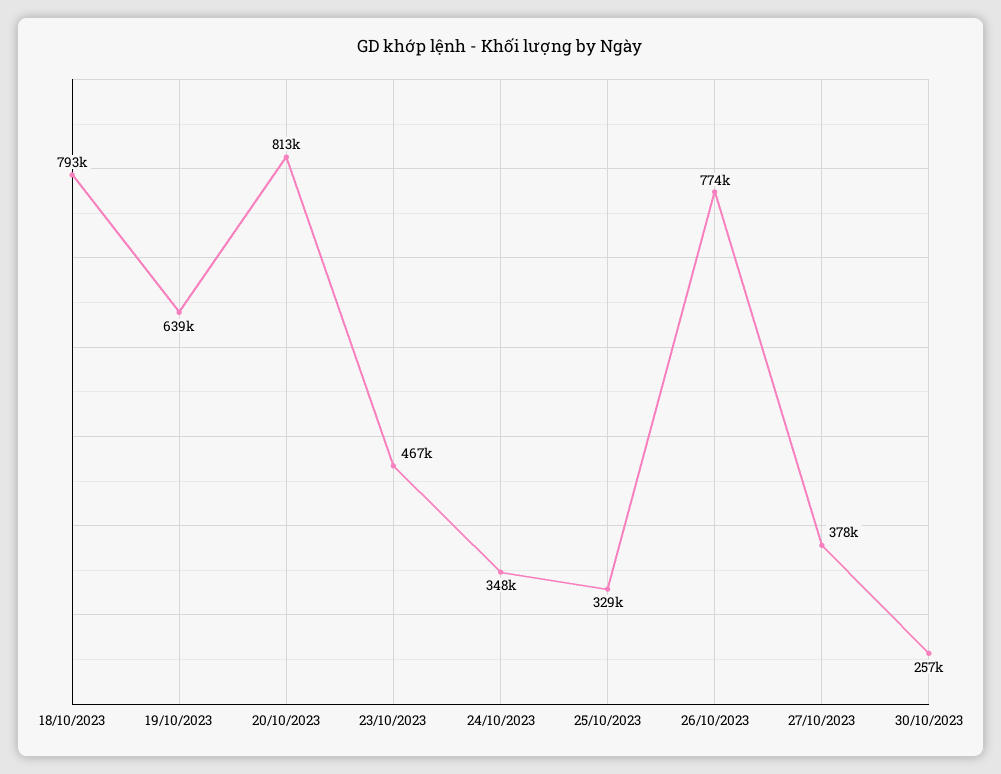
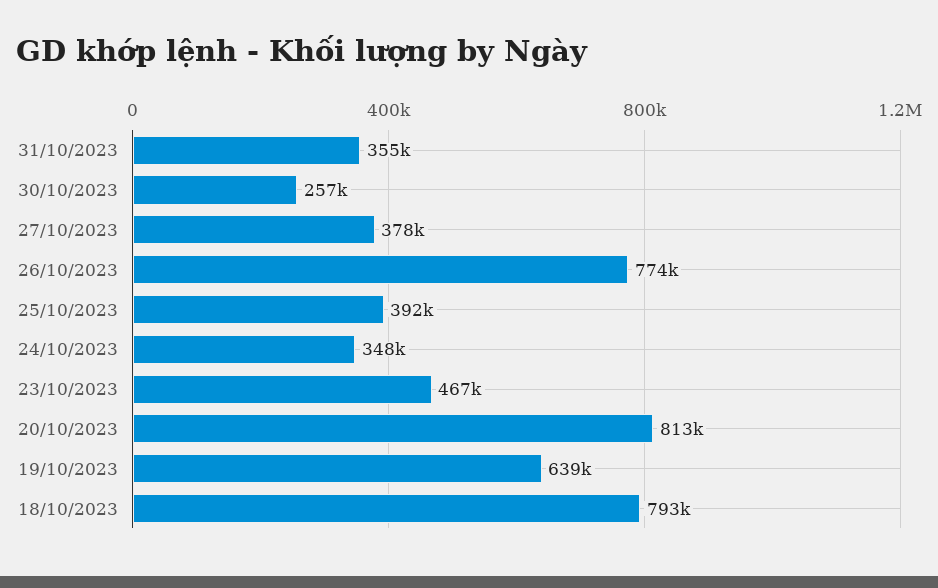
25/10/2023: 329000 -> 392000
31/10/2023: none -> 355000

